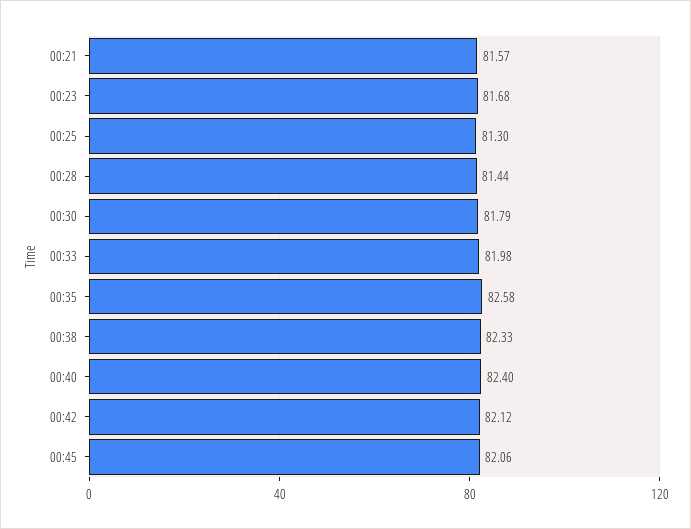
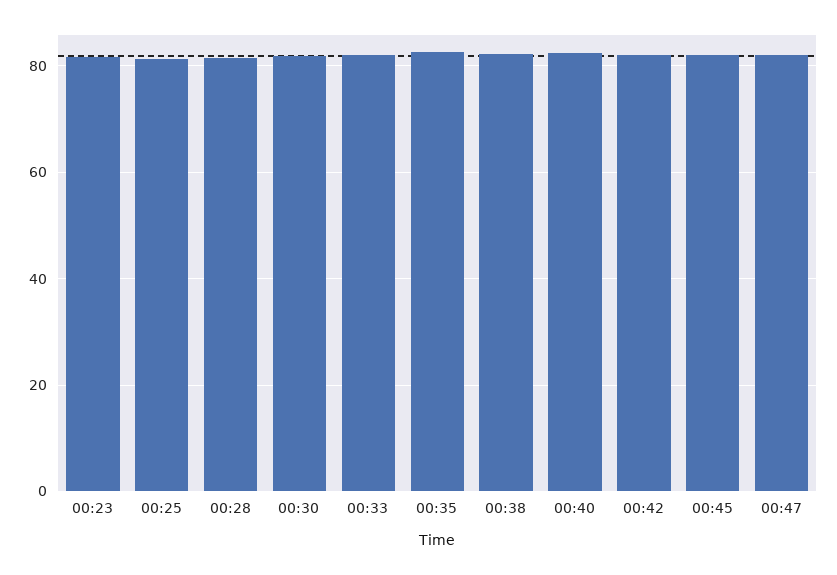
00:21: 81.57 -> none
00:47: none -> 82

